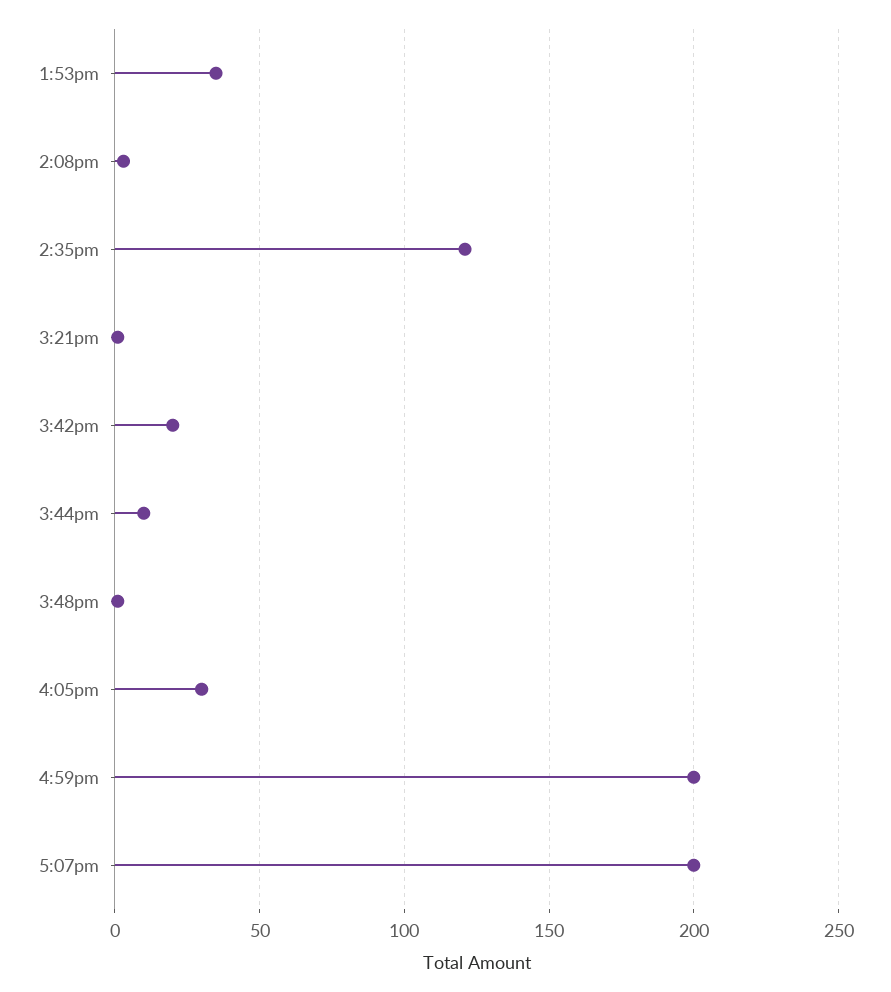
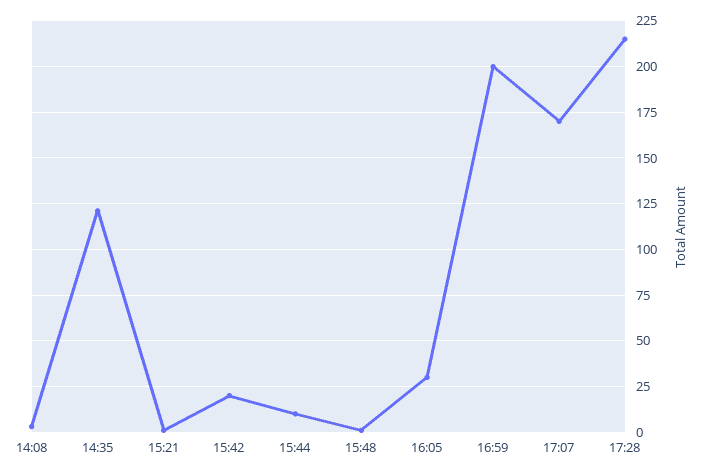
1:53pm: 35 -> none
5:07pm: 200 -> 170
17:28: none -> 215

